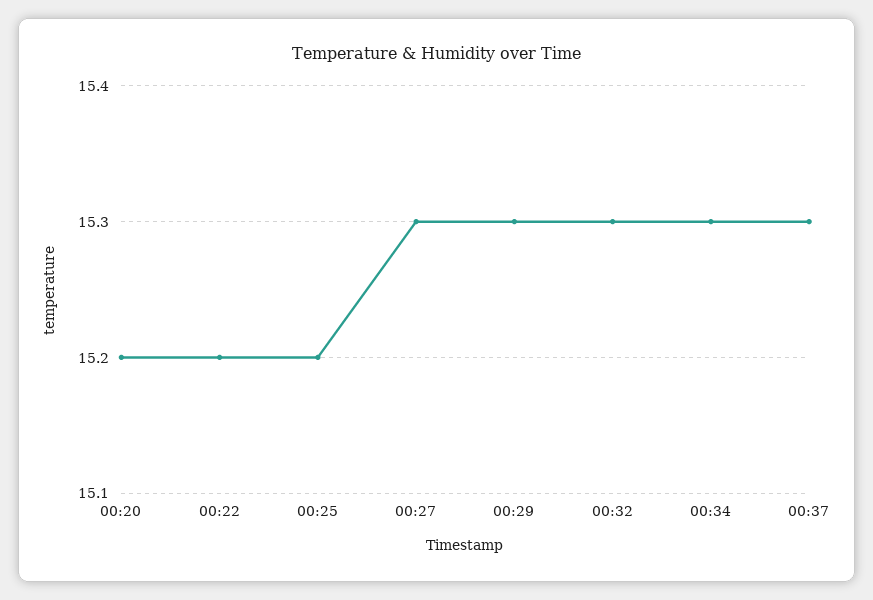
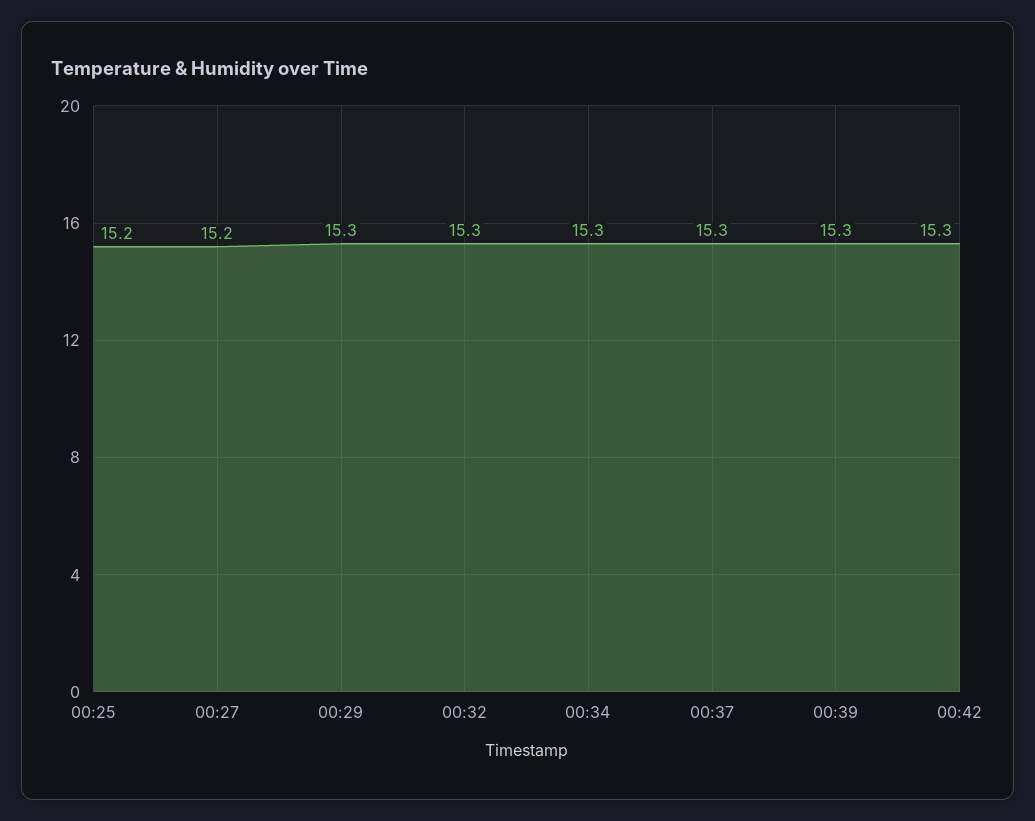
00:20: 15.2 -> none
00:22: 15.2 -> none
00:27: 15.3 -> 15.2
00:39: none -> 15.3
00:42: none -> 15.3

